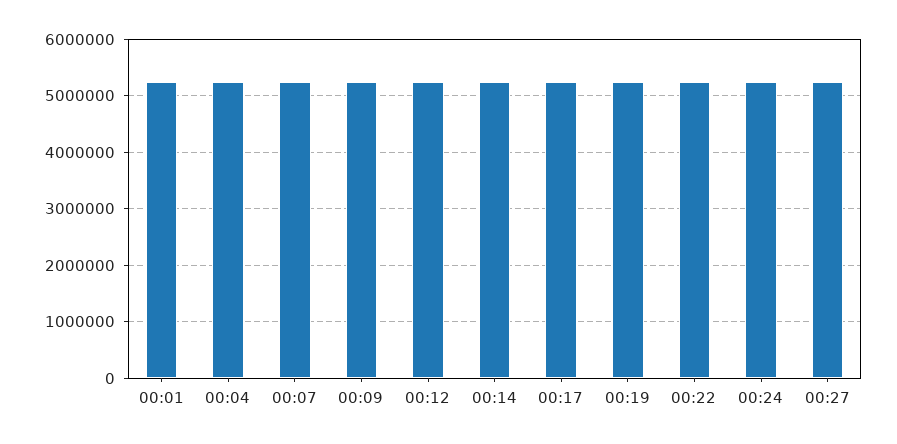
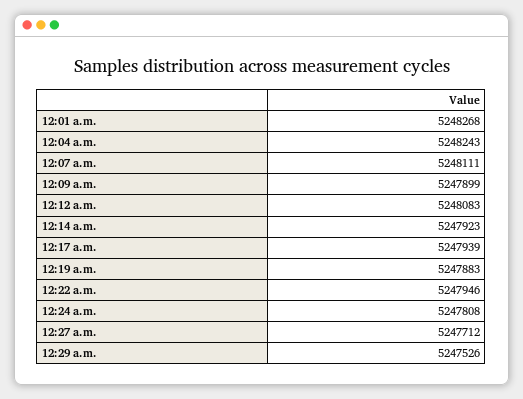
12:29 a.m.: none -> 5247526

